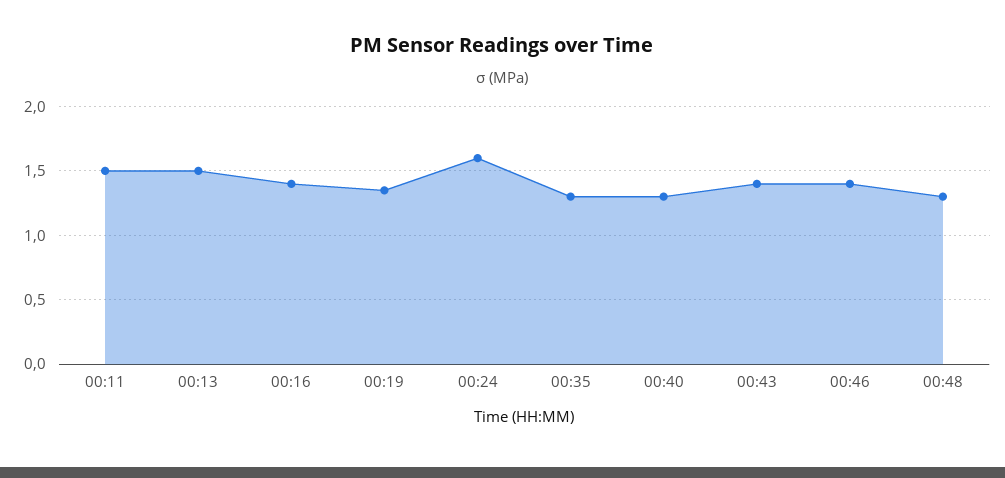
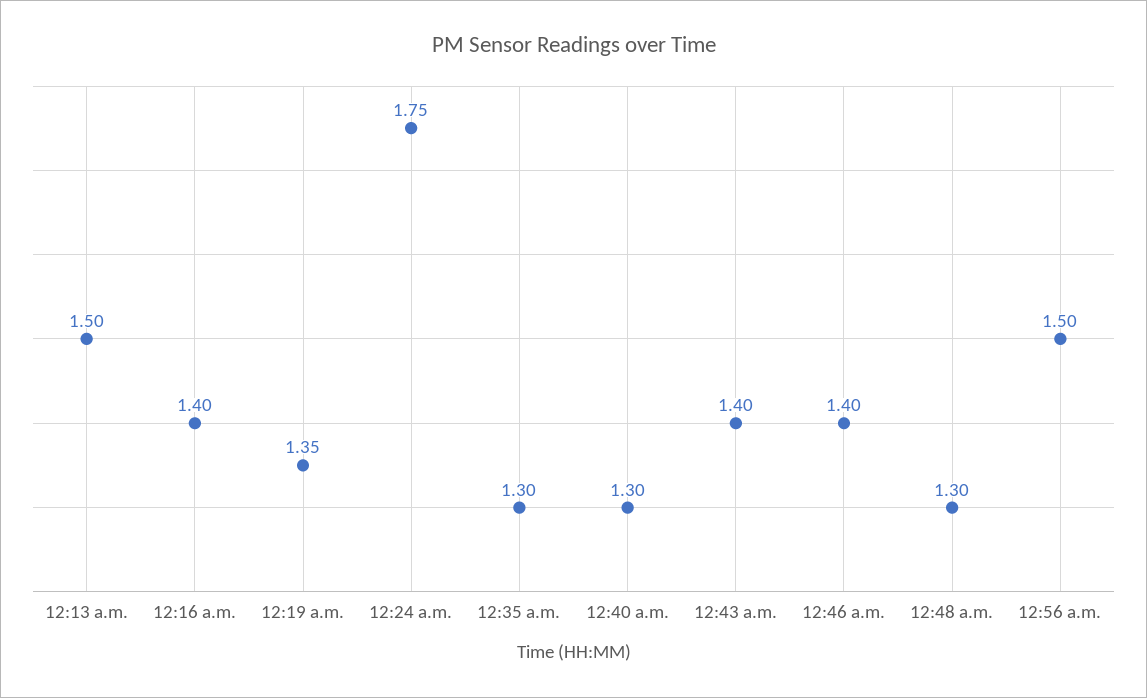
00:11: 1.5 -> none
00:24: 1.6 -> 1.75
12:56 a.m.: none -> 1.5

